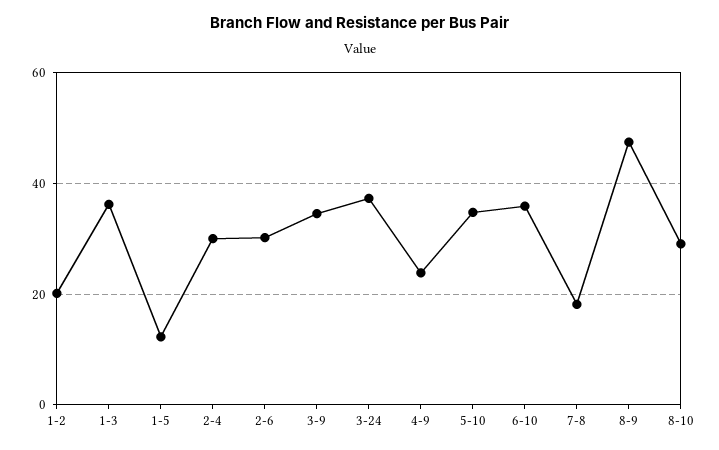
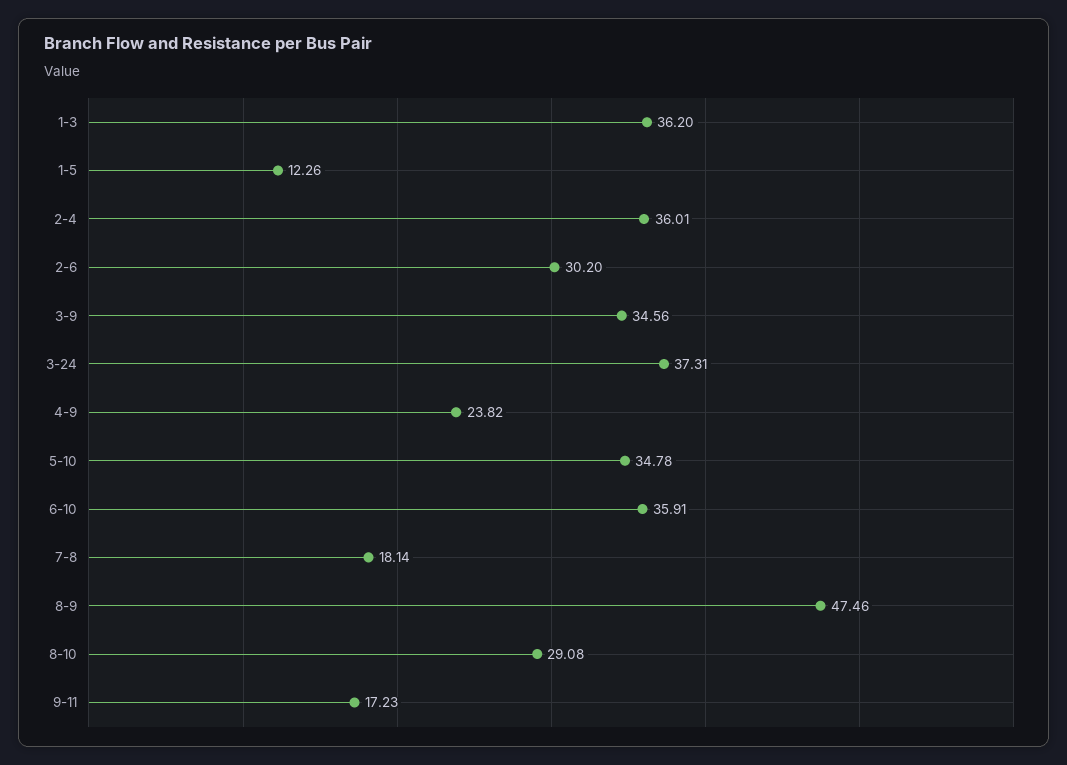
1-2: 20 -> none
2-4: 30 -> 36.01
9-11: none -> 17.23

